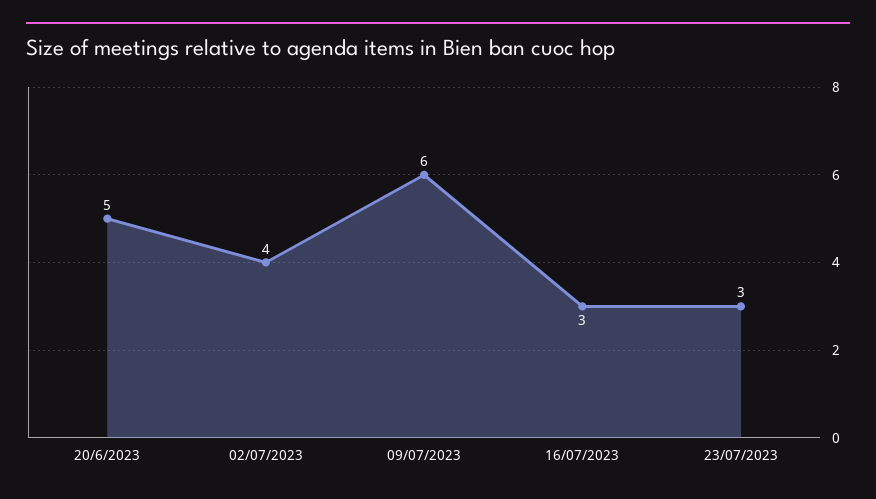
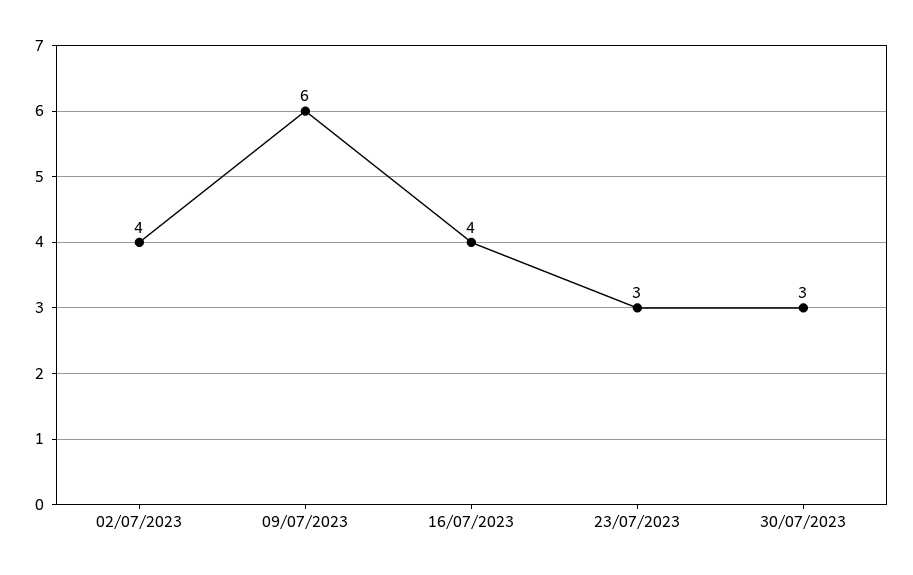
20/6/2023: 5 -> none
16/07/2023: 3 -> 4
30/07/2023: none -> 3

